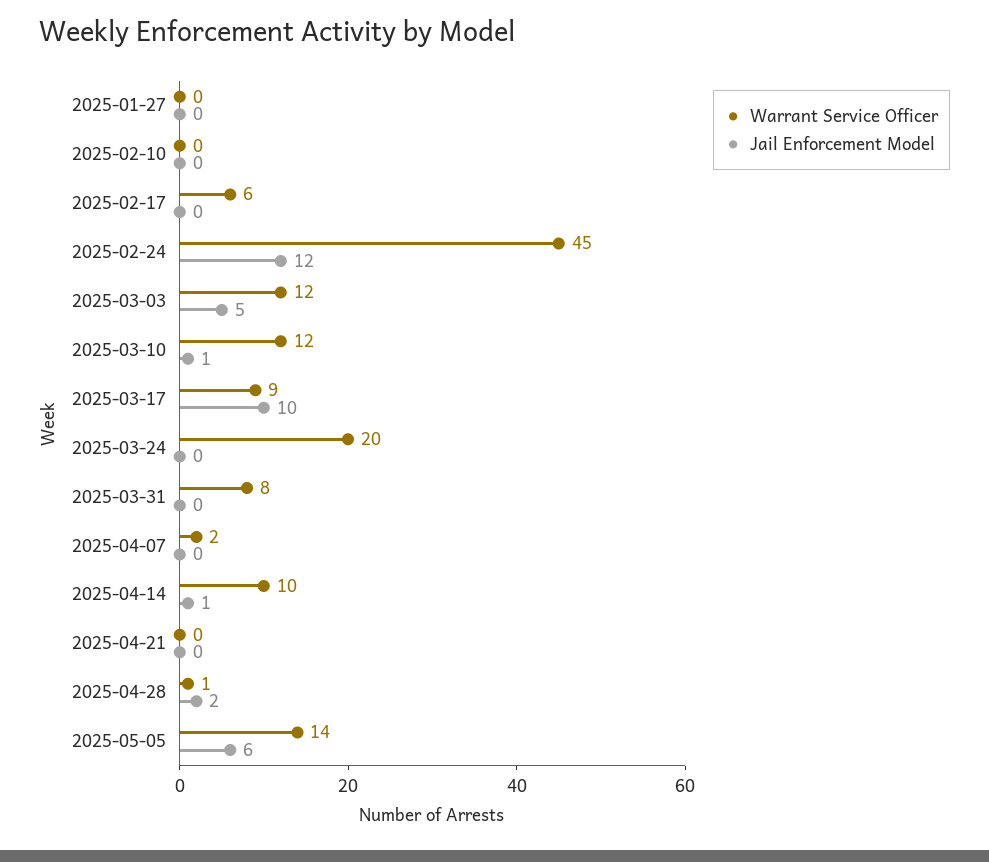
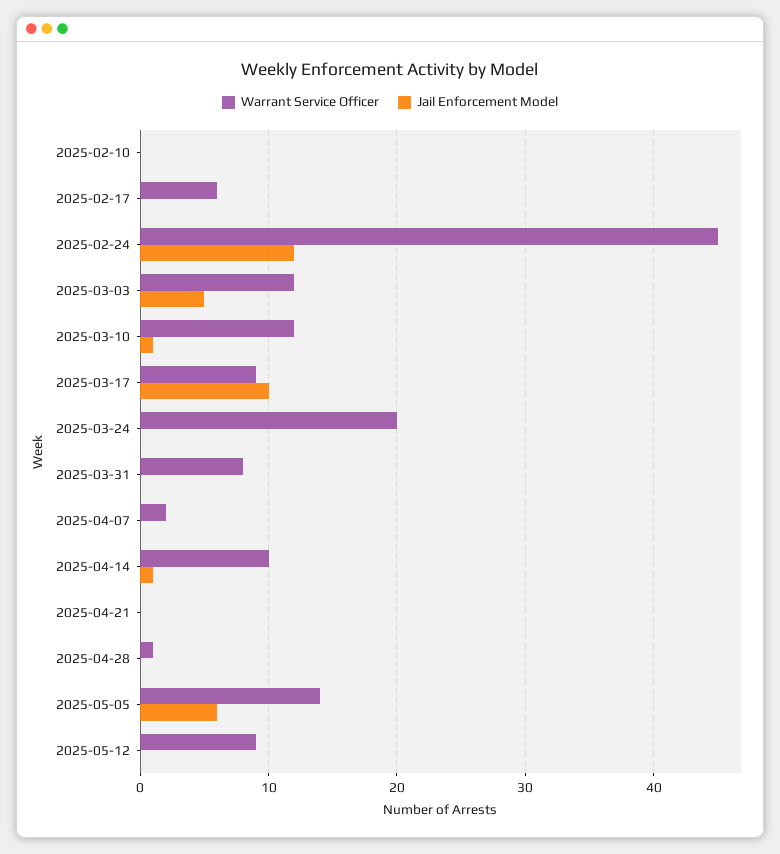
Warrant Service Officer, 2025-01-27: 0 -> none
Jail Enforcement Model, 2025-01-27: 0 -> none
Jail Enforcement Model, 2025-04-28: 2 -> 0
Warrant Service Officer, 2025-05-12: none -> 9
Jail Enforcement Model, 2025-05-12: none -> 0

